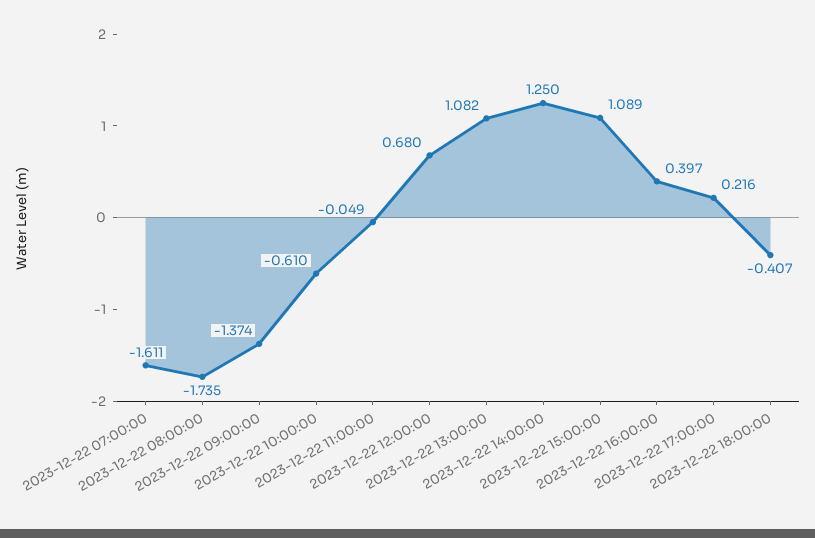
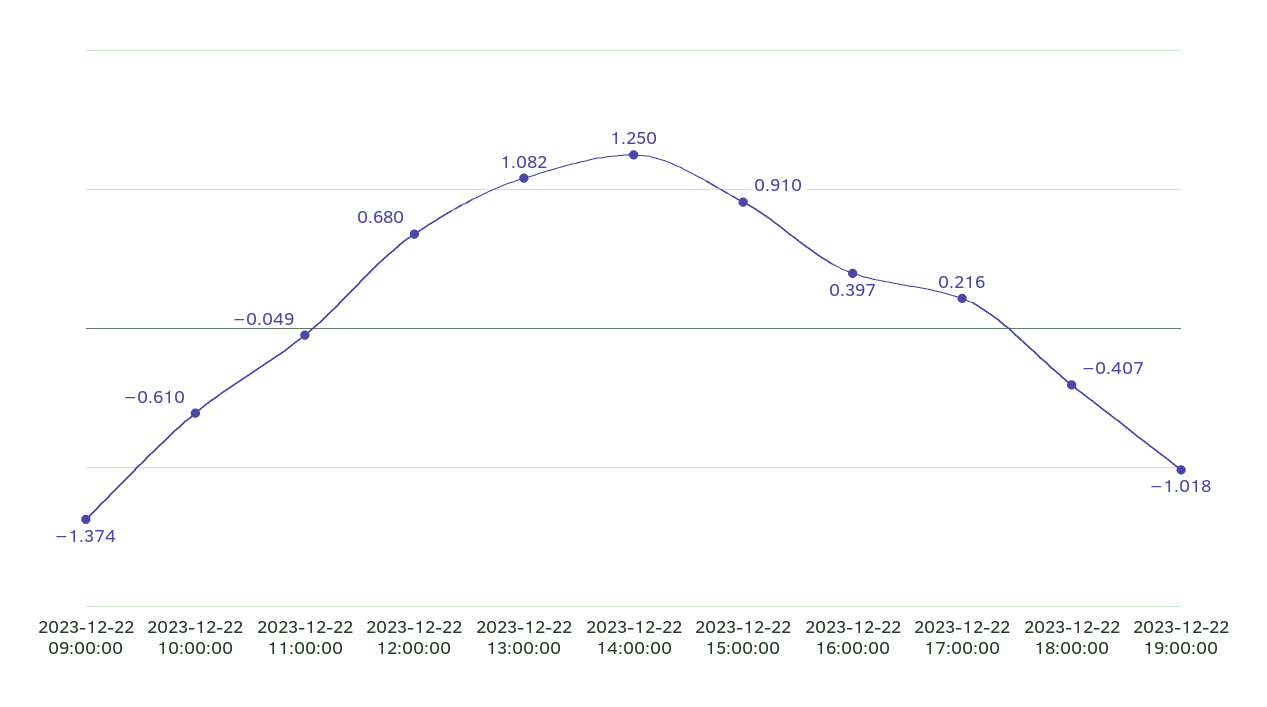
2023-12-22 07:00:00: -1.611 -> none
2023-12-22 08:00:00: -1.735 -> none
2023-12-22 15:00:00: 1.089 -> 0.91
2023-12-22 19:00:00: none -> -1.018

